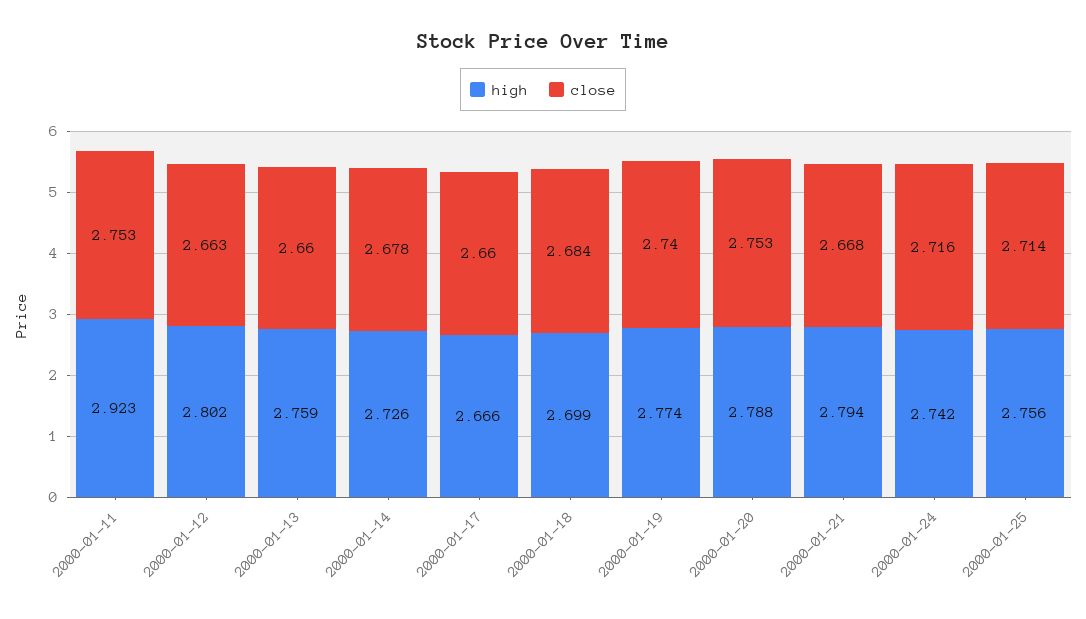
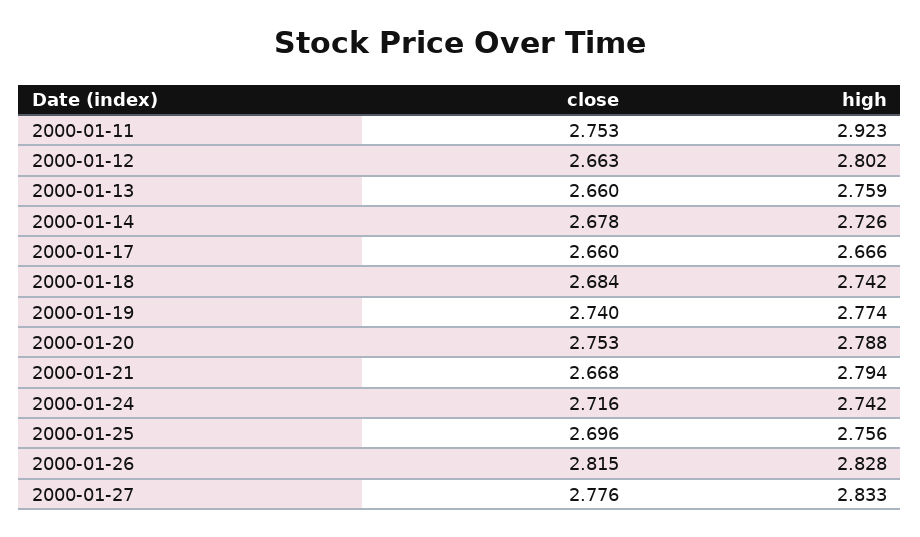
high, 2000-01-18: 2.699 -> 2.742
close, 2000-01-25: 2.714 -> 2.696
close, 2000-01-26: none -> 2.815
high, 2000-01-26: none -> 2.828
close, 2000-01-27: none -> 2.776
high, 2000-01-27: none -> 2.833

